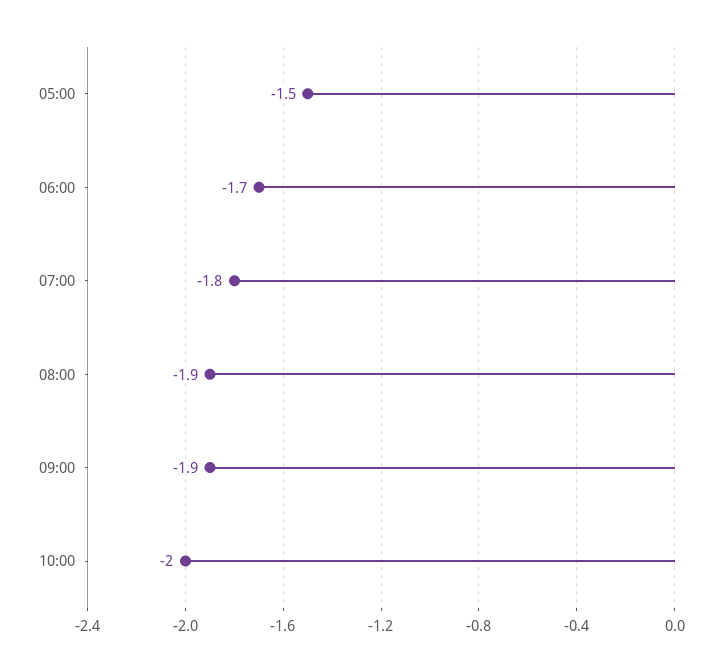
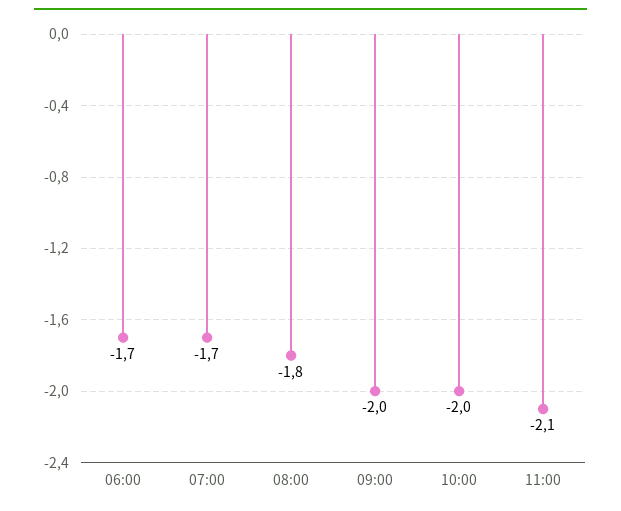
05:00: -1.5 -> none
07:00: -1.8 -> -1.7
08:00: -1.9 -> -1.8
09:00: -1.9 -> -2
11:00: none -> -2.1

